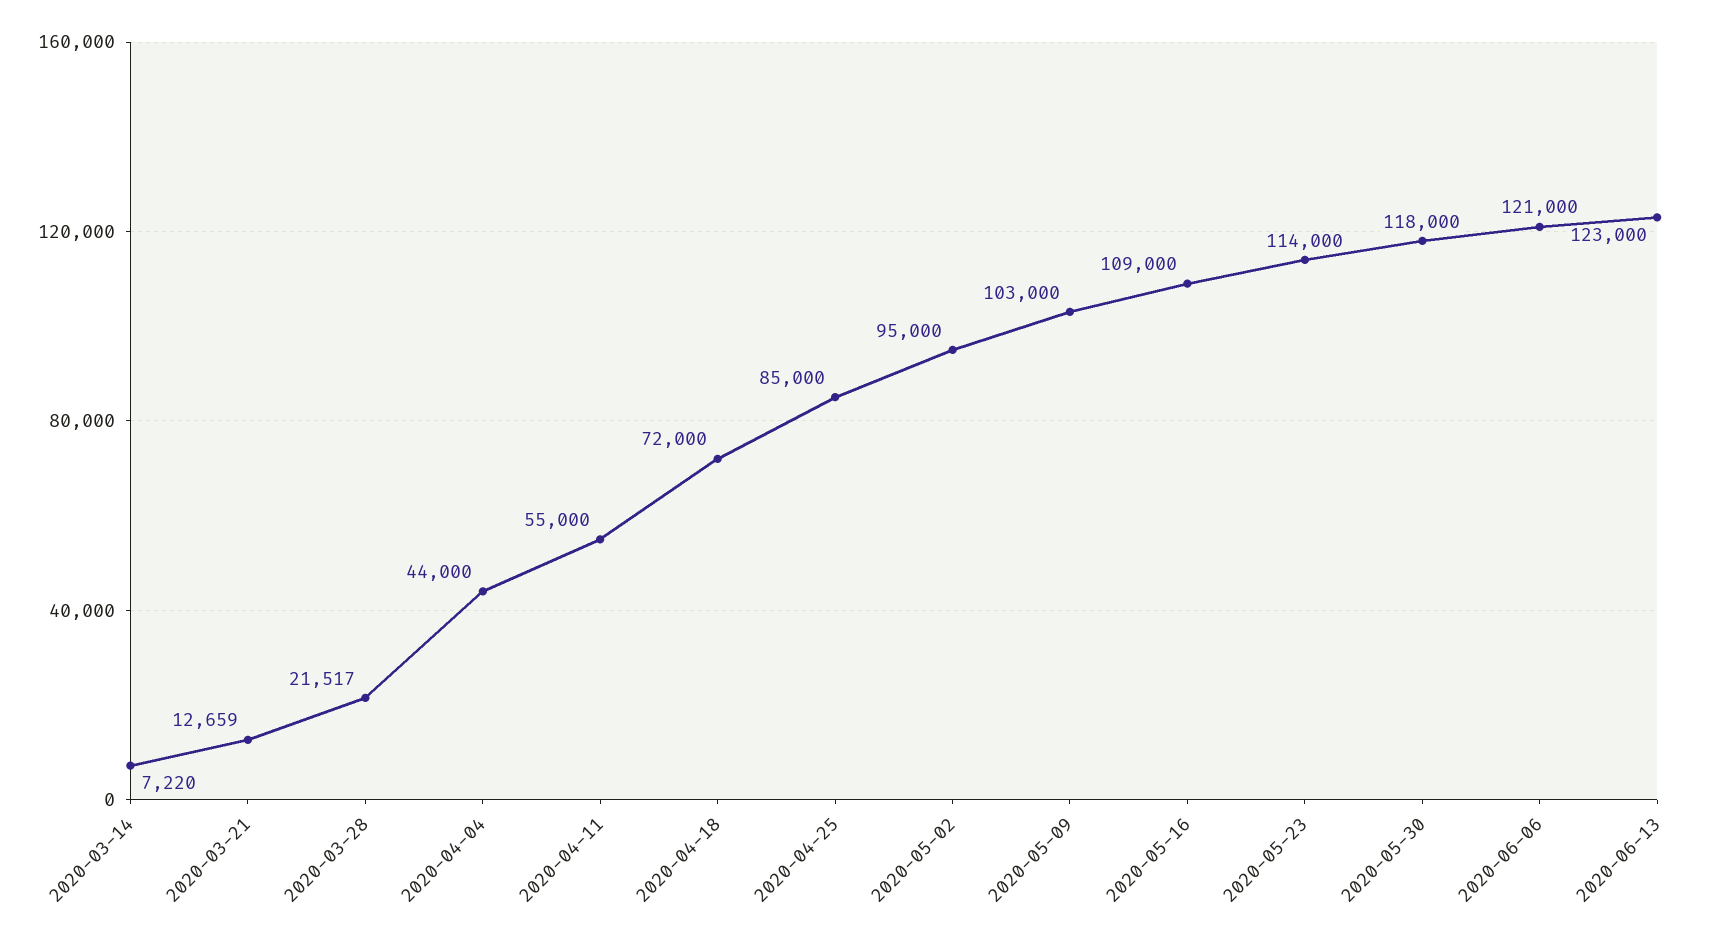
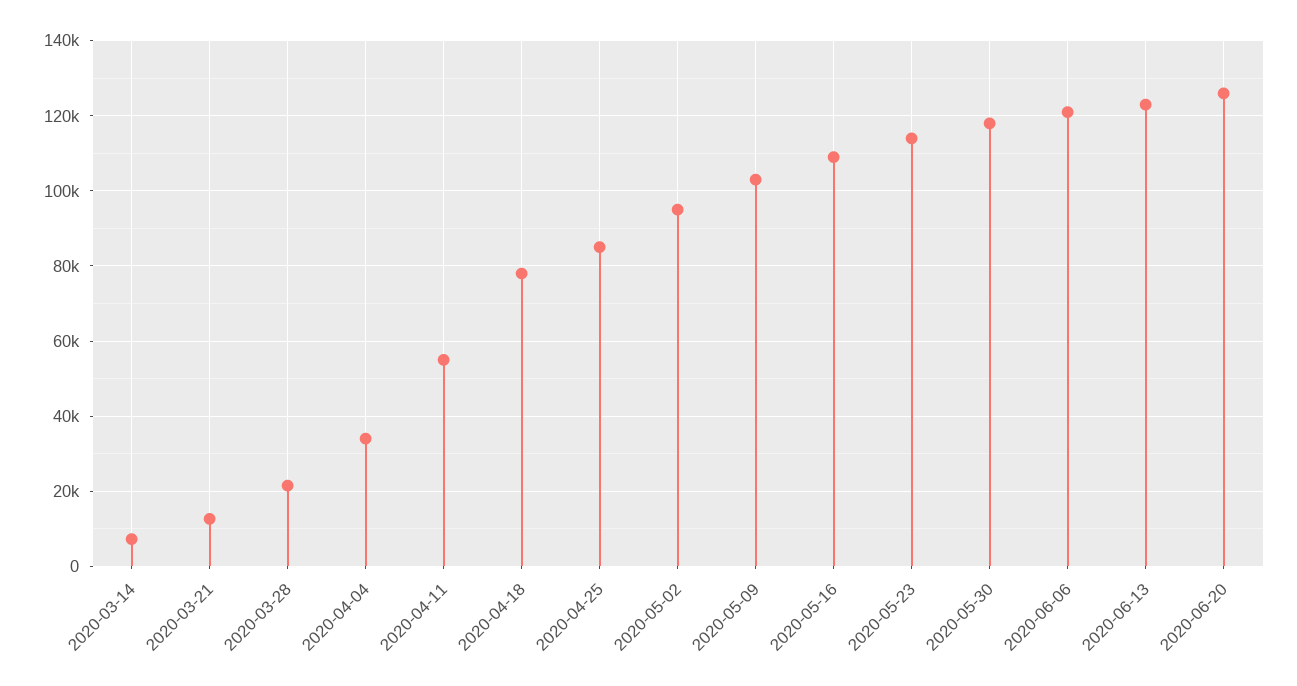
2020-04-04: 44000 -> 34000
2020-04-18: 72000 -> 78000
2020-06-20: none -> 126000

